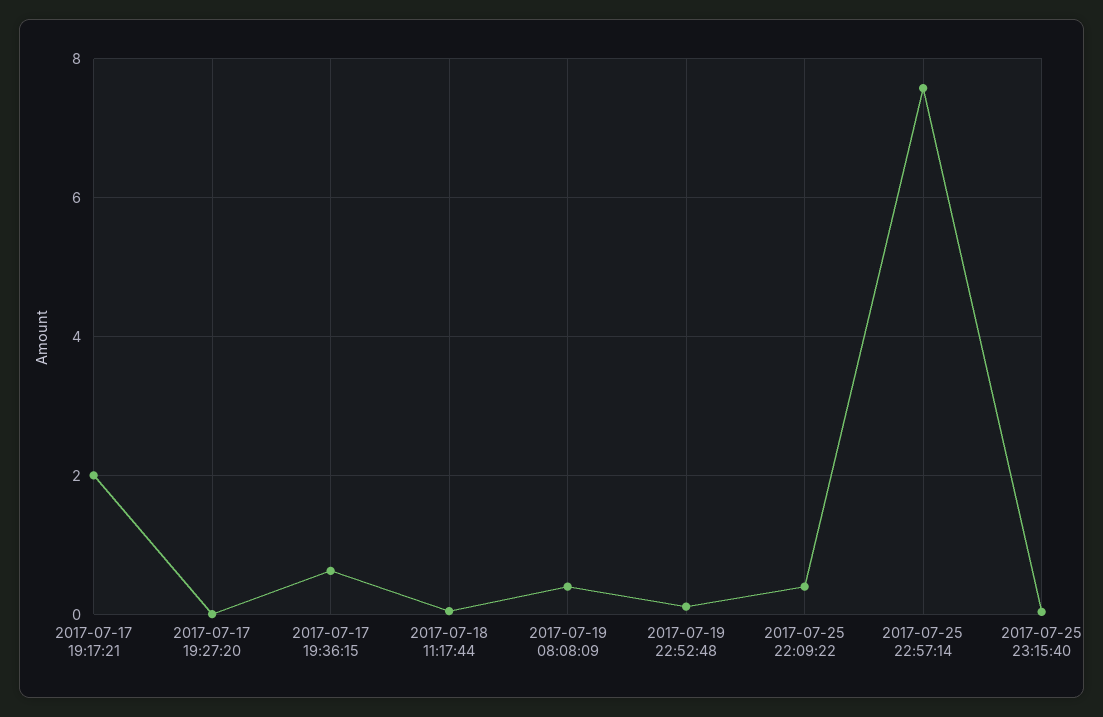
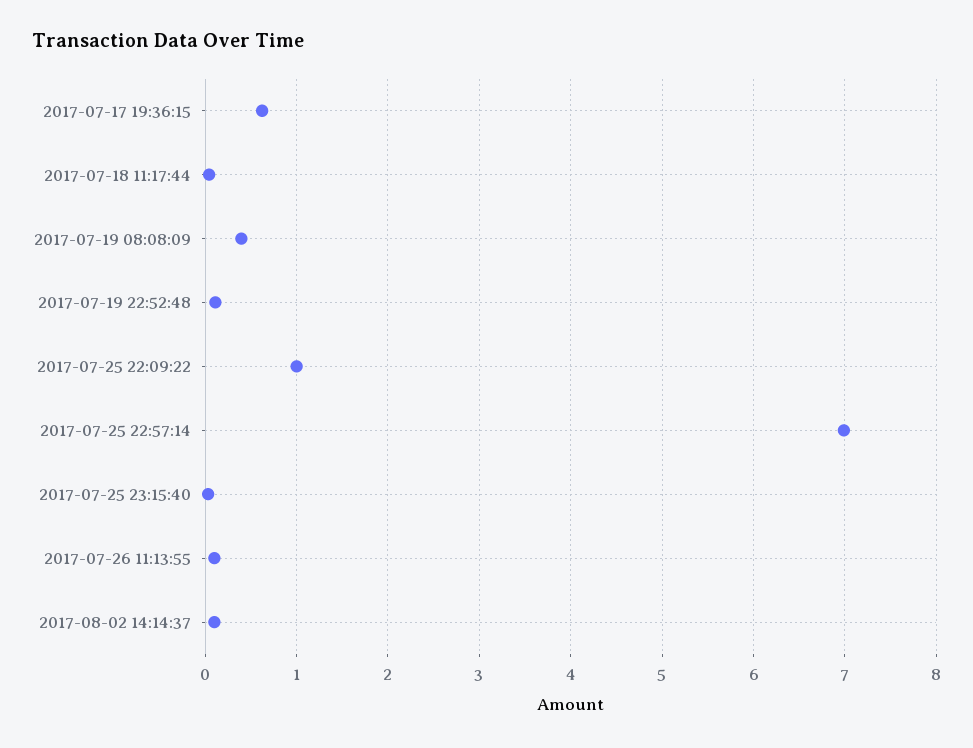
2017-07-17 19:17:21: 2 -> none
2017-07-17 19:27:20: 0 -> none
2017-07-25 22:09:22: 0.4 -> 1
2017-07-25 22:57:14: 7.6 -> 7
2017-07-26 11:13:55: none -> 0.1
2017-08-02 14:14:37: none -> 0.1

